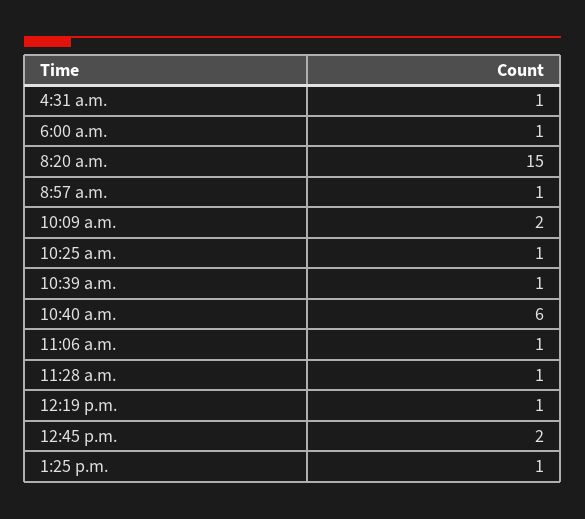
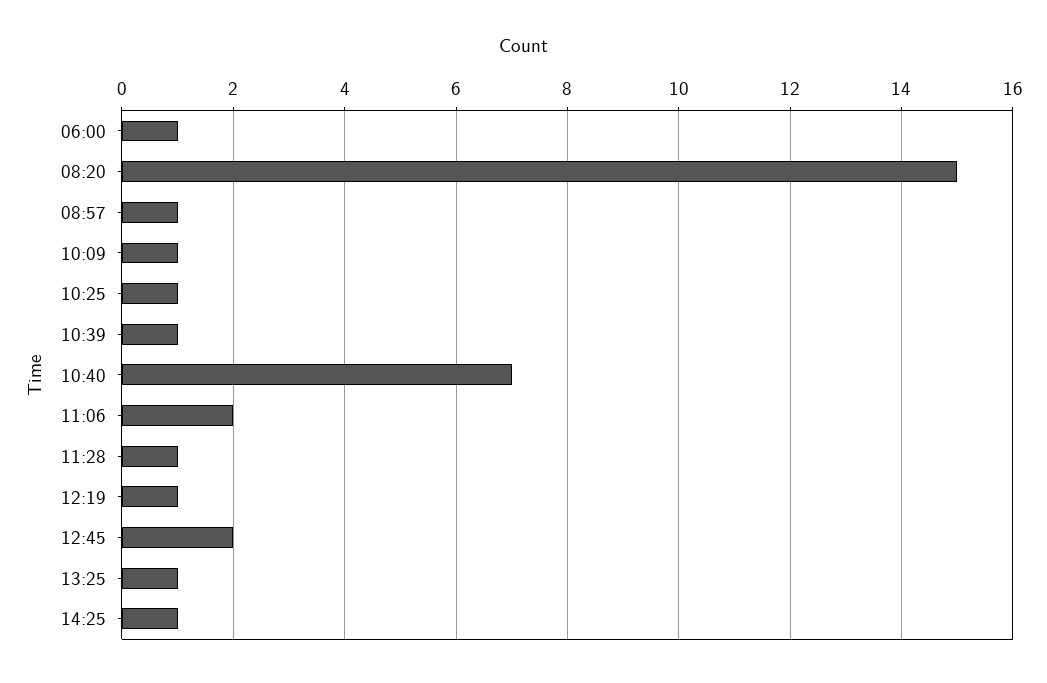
4:31 a.m.: 1 -> none
10:09 a.m.: 2 -> 1
10:40 a.m.: 6 -> 7
11:06 a.m.: 1 -> 2
14:25: none -> 1

